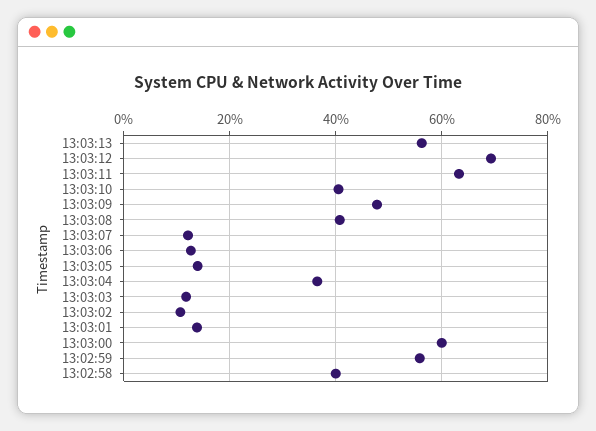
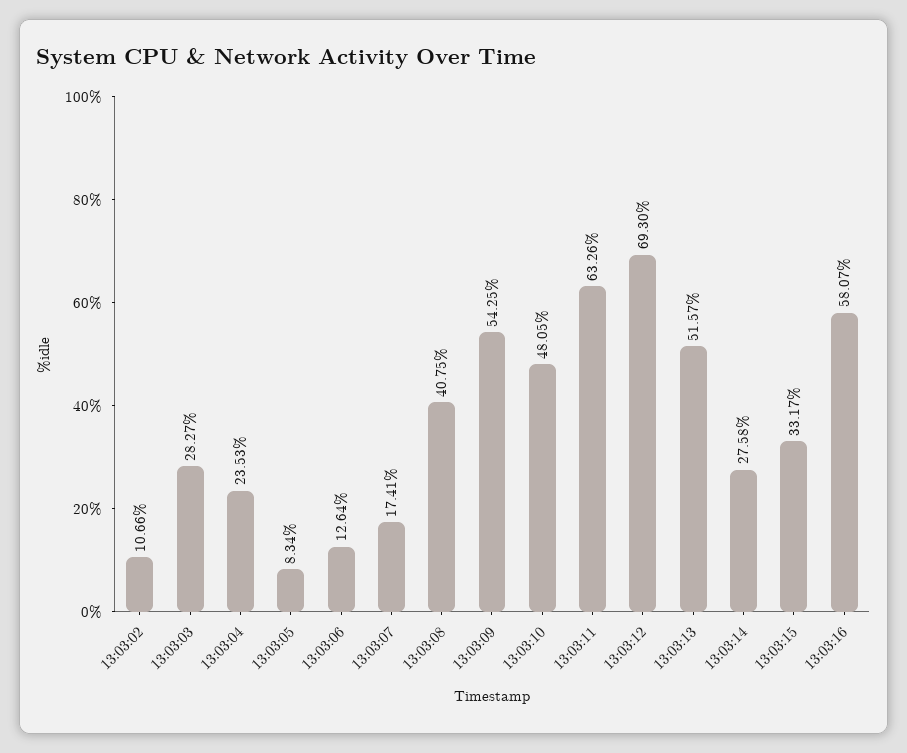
13:03:13: 56 -> 51.57
13:03:10: 40 -> 48.05
13:03:09: 48 -> 54.25
13:03:07: 12 -> 17.41
13:03:05: 14 -> 8.34
13:03:04: 36 -> 23.53
13:03:03: 12 -> 28.27
13:03:01: 14 -> none
13:03:00: 60 -> none
13:02:59: 56 -> none
13:02:58: 40 -> none
13:03:14: none -> 27.58
13:03:15: none -> 33.17
13:03:16: none -> 58.07

